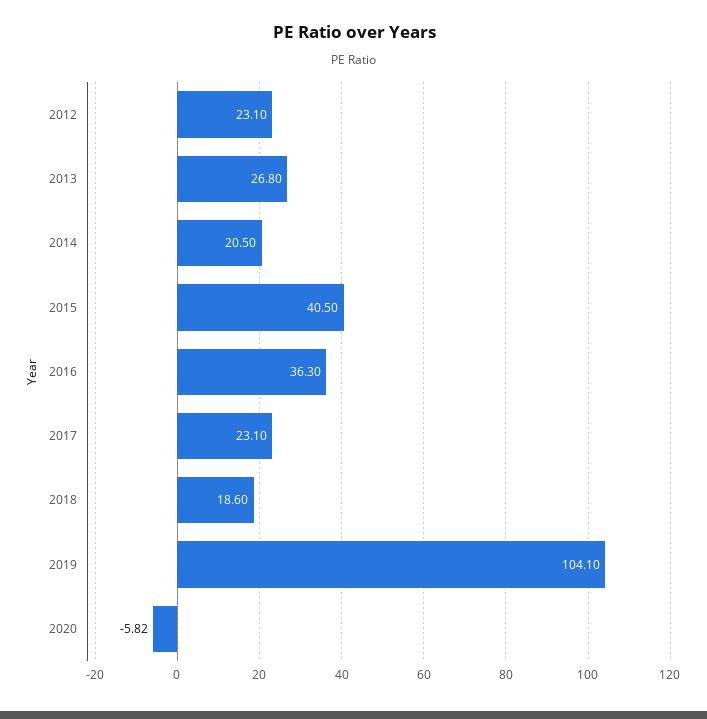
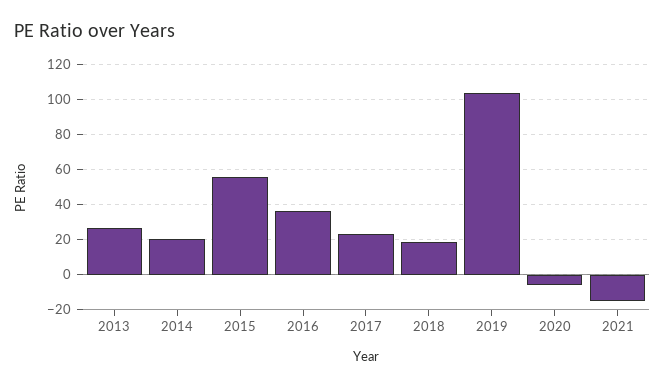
2012: 23.1 -> none
2015: 40.5 -> 55
2021: none -> -15

